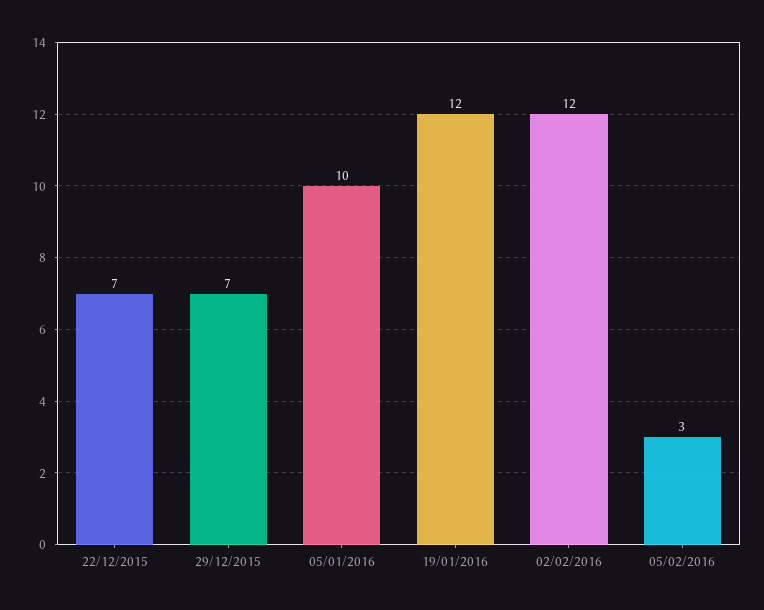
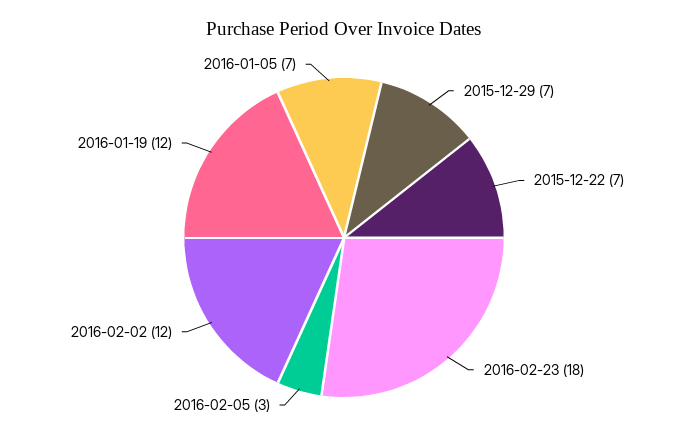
05/01/2016: 10 -> 7
2016-02-23: none -> 18

